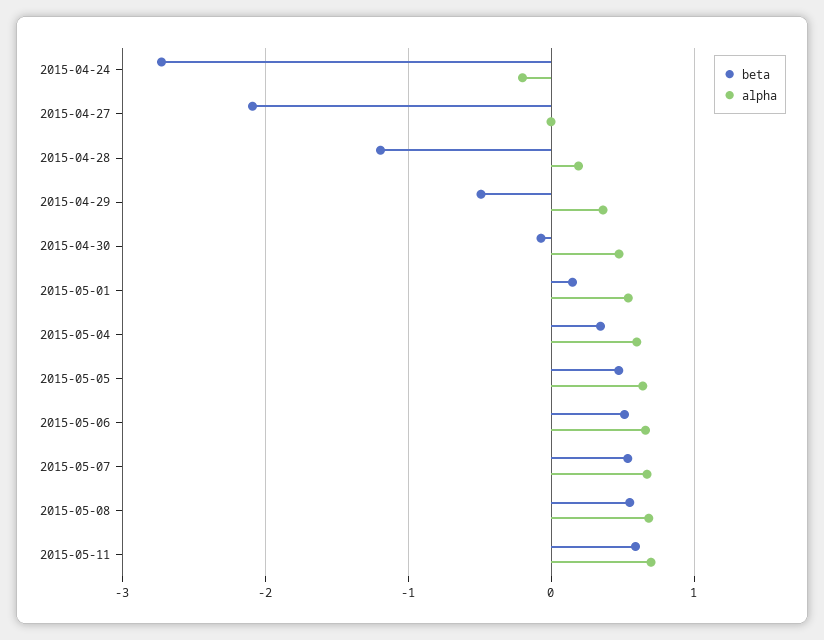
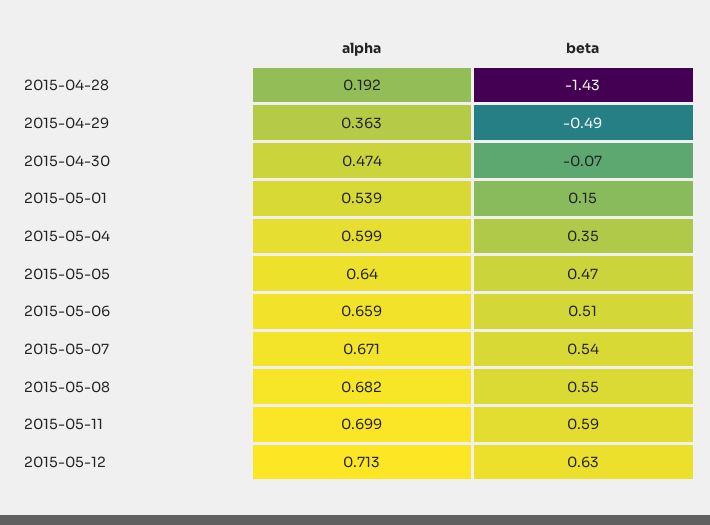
beta, 2015-04-24: -2.7 -> none
alpha, 2015-04-24: -0.2 -> none
beta, 2015-04-27: -2.1 -> none
alpha, 2015-04-27: 0 -> none
beta, 2015-04-28: -1.2 -> -1.43
alpha, 2015-05-12: none -> 0.713
beta, 2015-05-12: none -> 0.63

